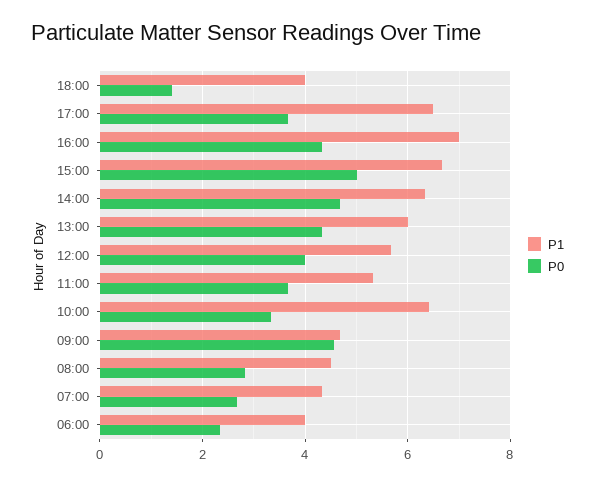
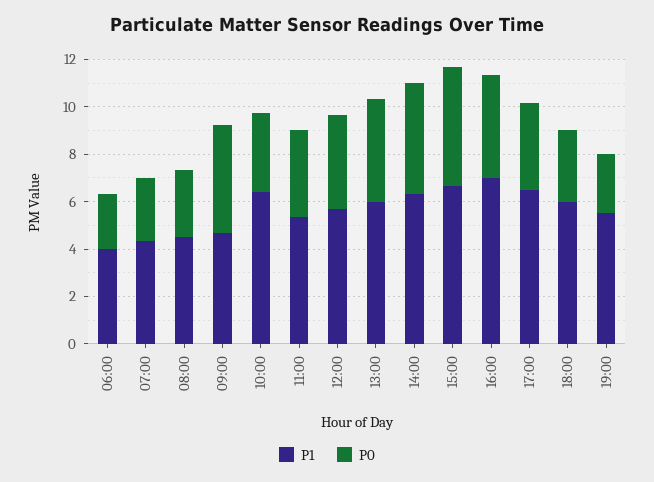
P1, 18:00: 4 -> 6
P0, 18:00: 1.4 -> 3
P1, 19:00: none -> 5.5
P0, 19:00: none -> 2.5

